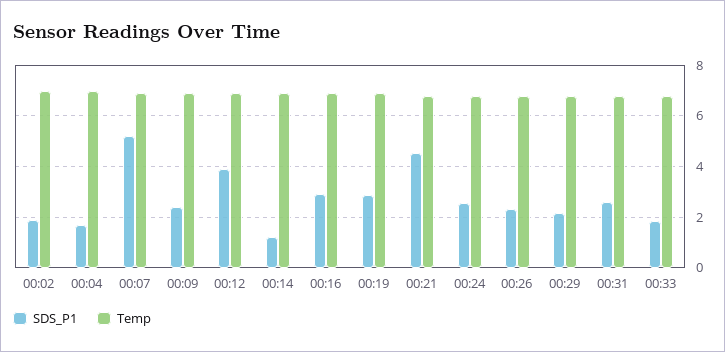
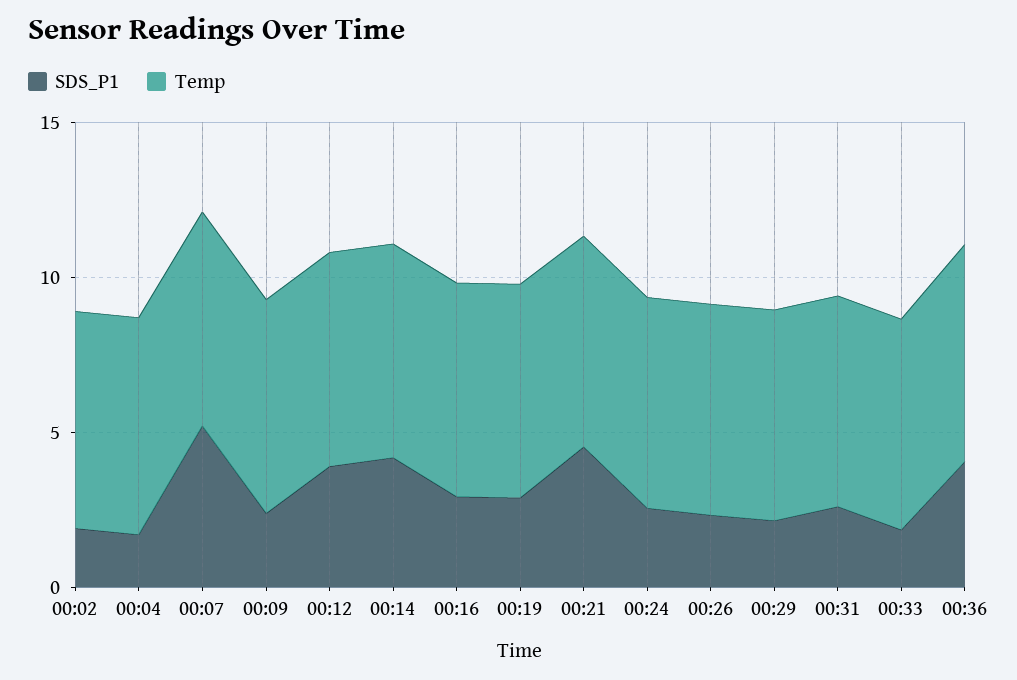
SDS_P1, 00:14: 1.25 -> 4
SDS_P1, 00:36: none -> 4
Temp, 00:36: none -> 7

